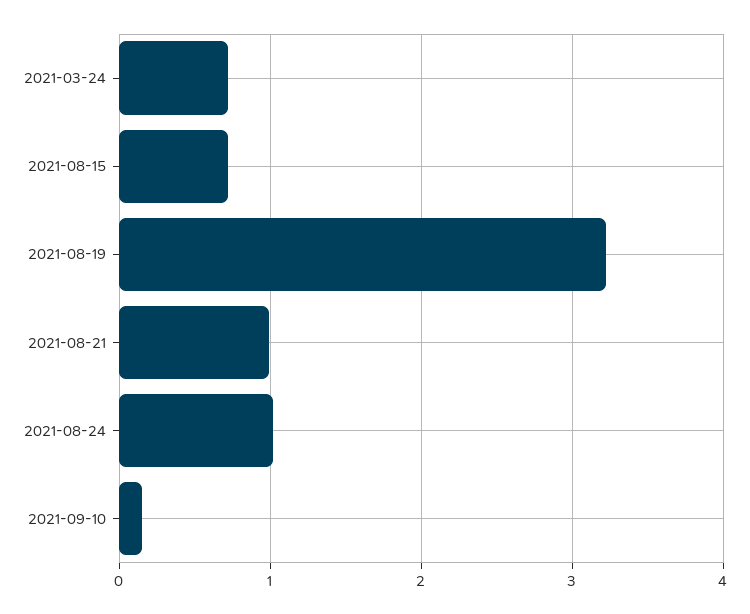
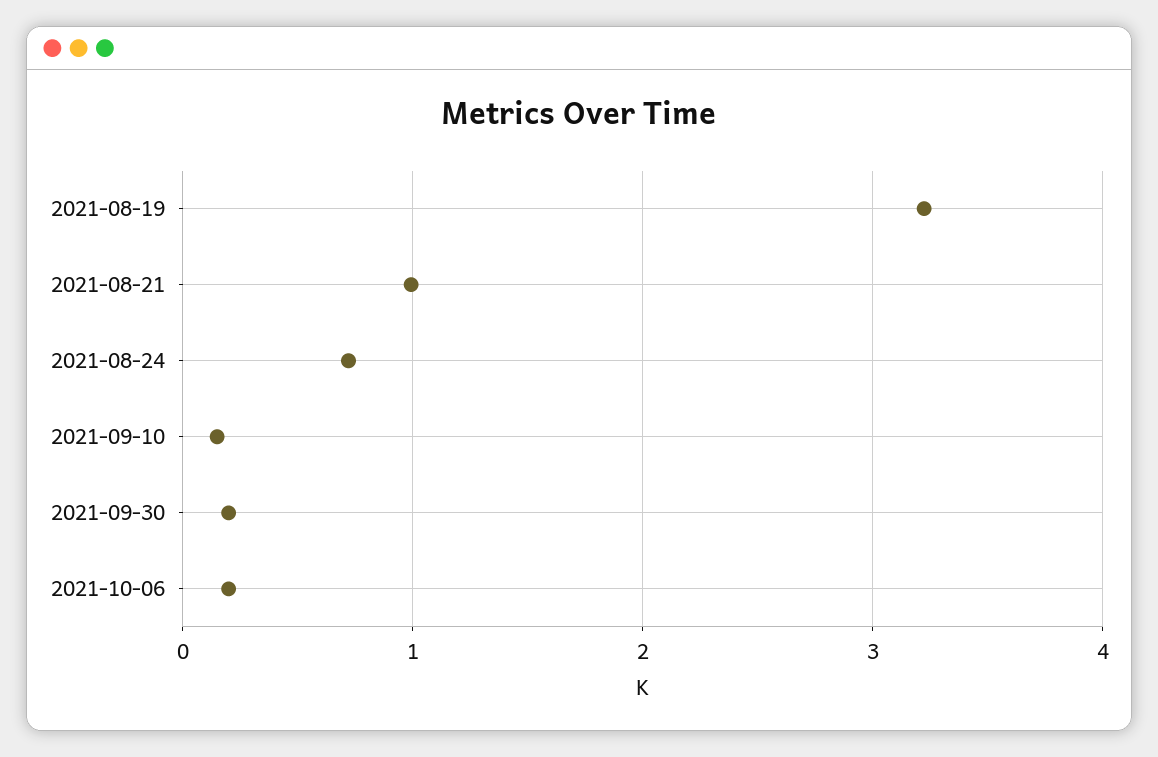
2021-03-24: 0.7 -> none
2021-08-15: 0.7 -> none
2021-08-24: 1 -> 0.7
2021-09-30: none -> 0.2
2021-10-06: none -> 0.2

